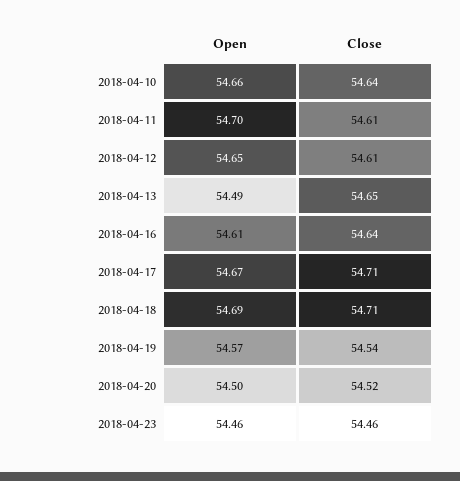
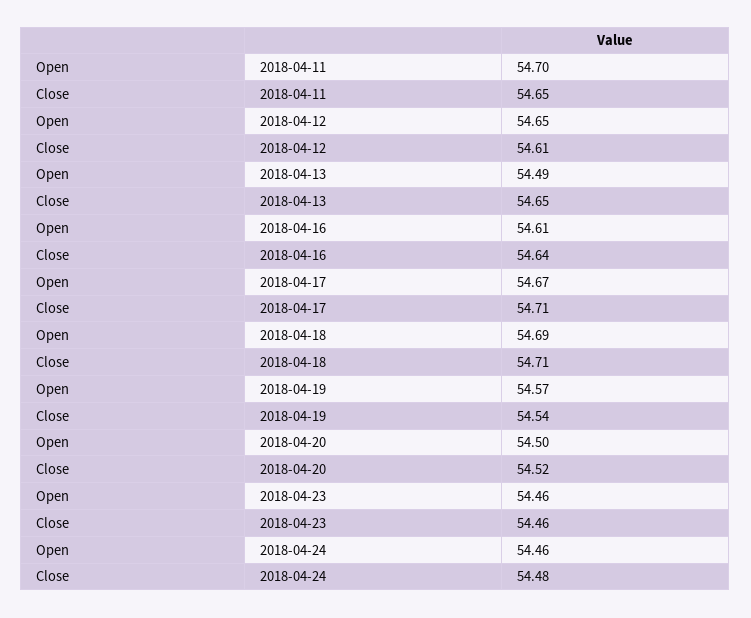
Open, 2018-04-10: 54.66 -> none
Close, 2018-04-10: 54.64 -> none
Close, 2018-04-11: 54.61 -> 54.65
Open, 2018-04-24: none -> 54.46
Close, 2018-04-24: none -> 54.48

